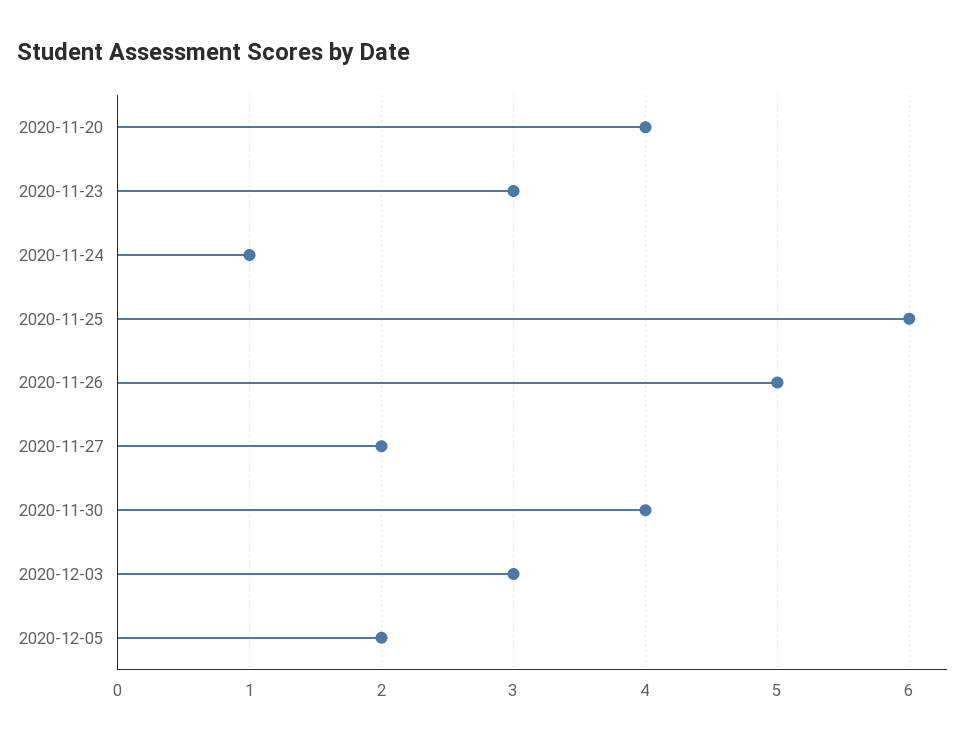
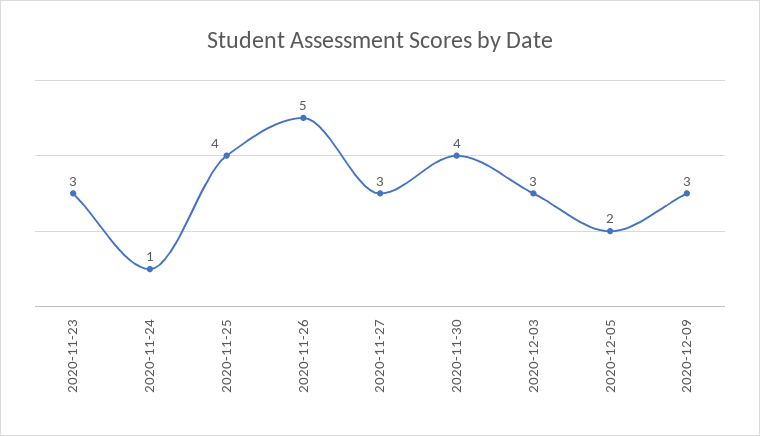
2020-11-20: 4 -> none
2020-11-25: 6 -> 4
2020-11-27: 2 -> 3
2020-12-09: none -> 3

